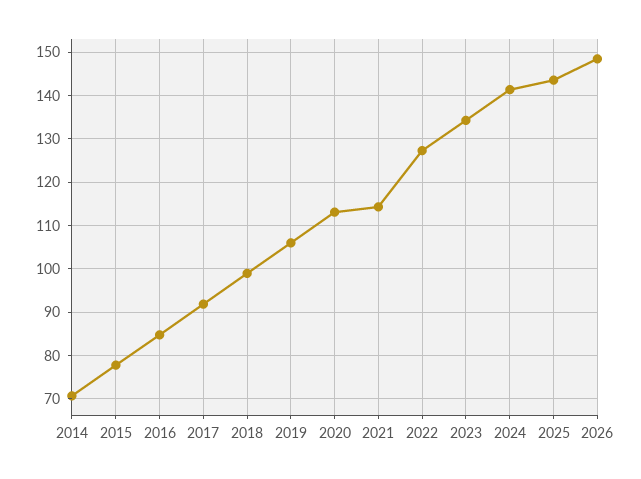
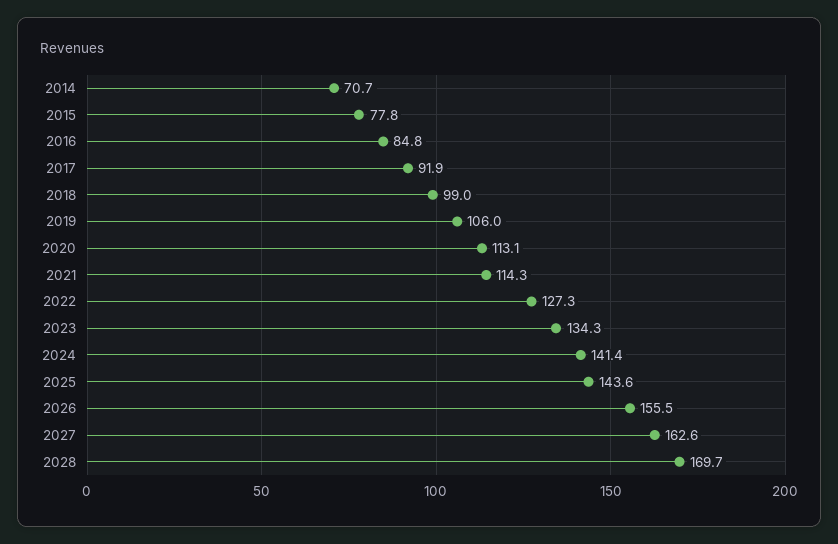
2026: 148 -> 155.5
2027: none -> 162.6
2028: none -> 169.7

